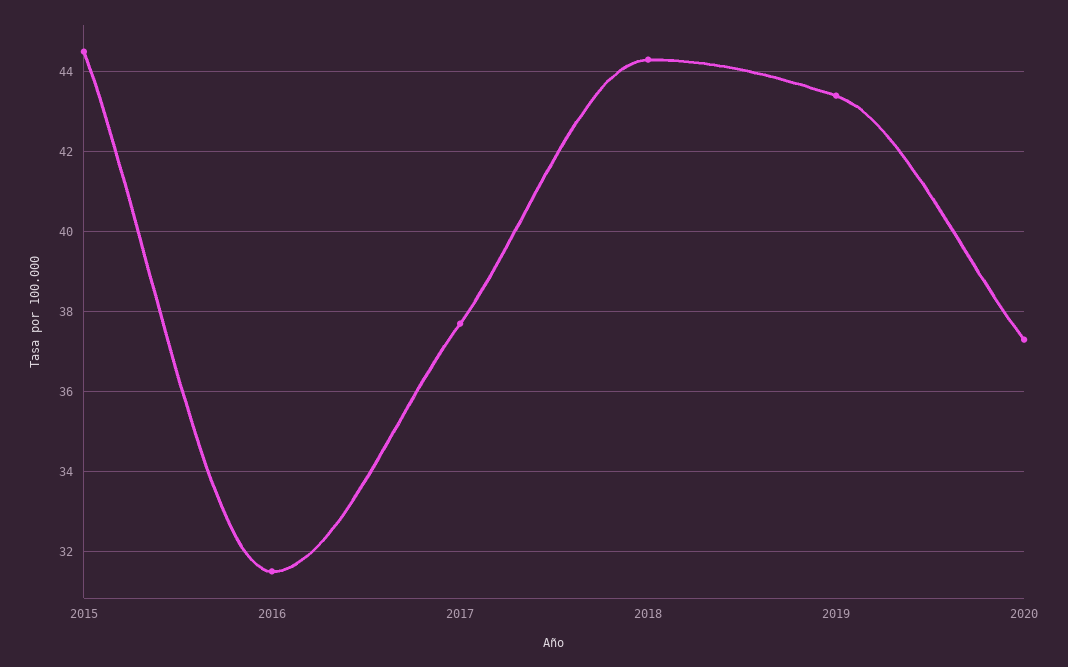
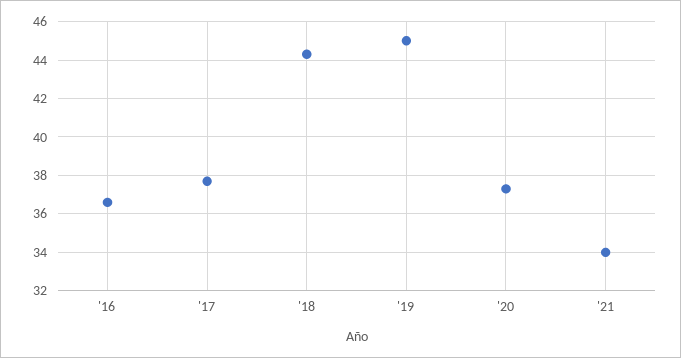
2015: 44.5 -> none
2016: 31.5 -> 36.5
2019: 43.5 -> 45
'21: none -> 34

